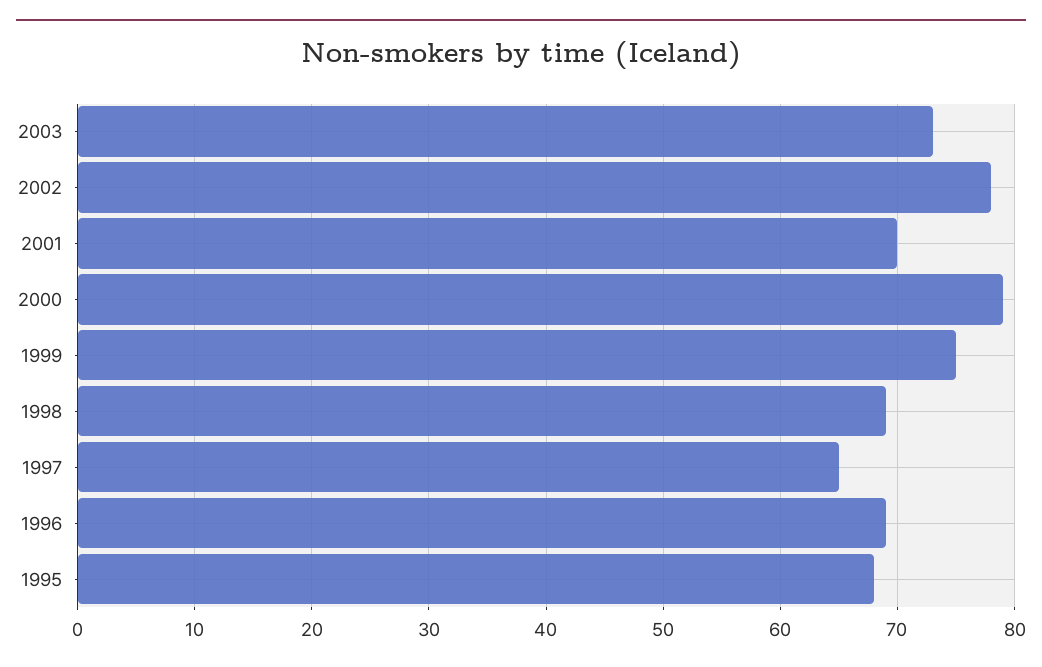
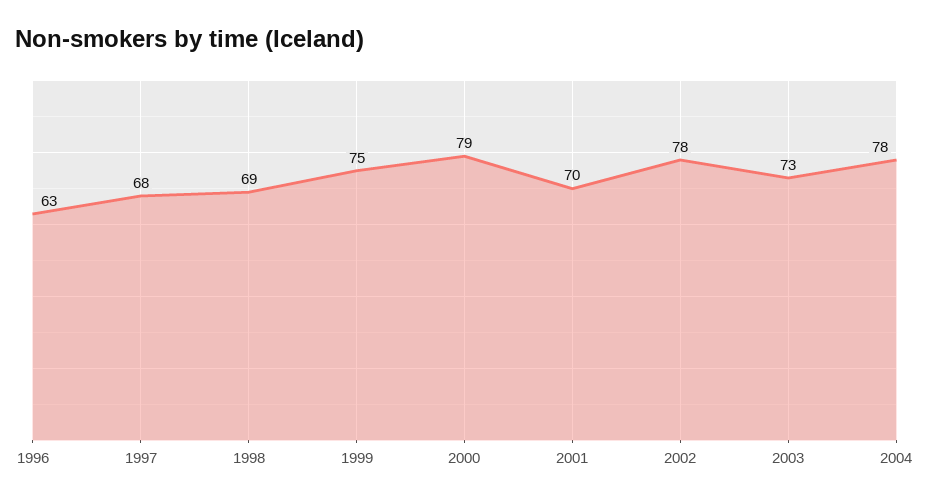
1997: 65 -> 68
1996: 69 -> 63
1995: 68 -> none
2004: none -> 78

